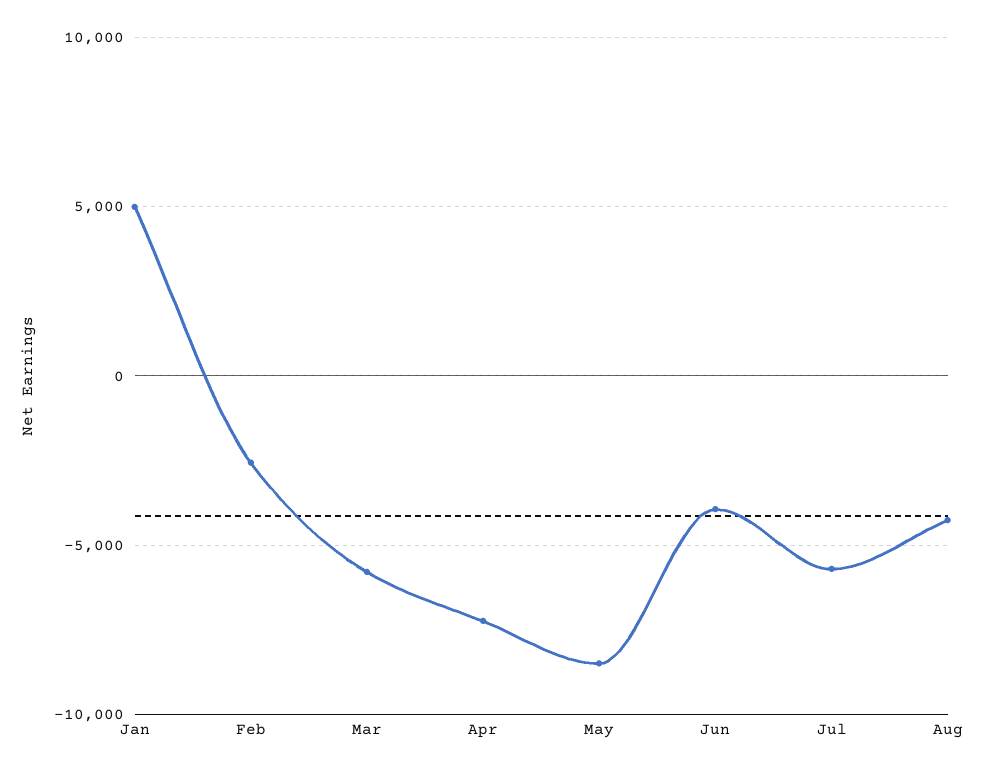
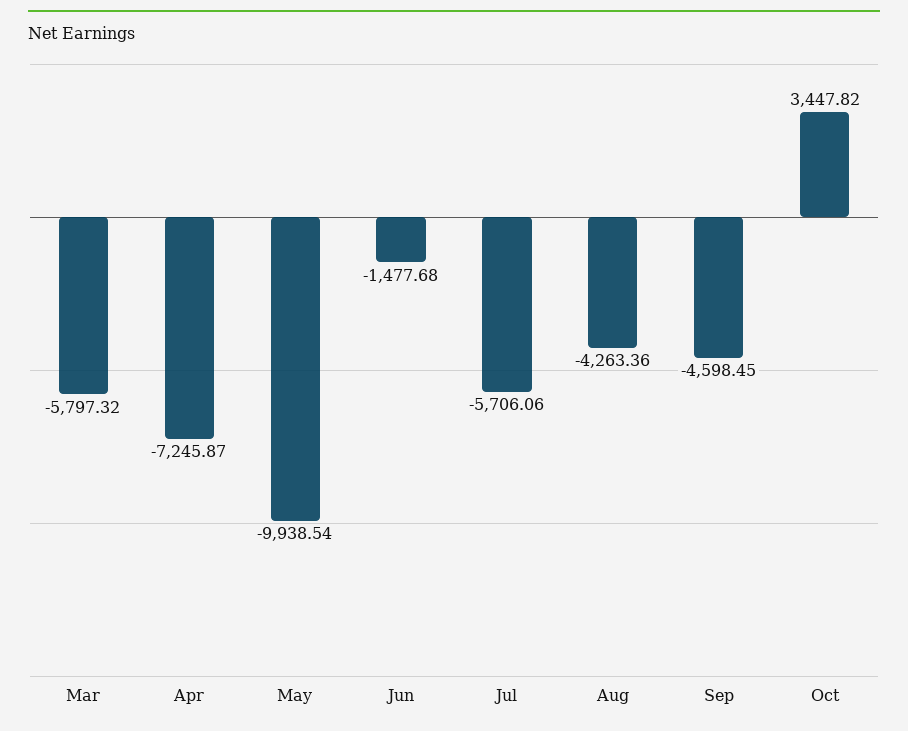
Jan: 5000 -> none
Feb: -2500 -> none
May: -8500 -> -9938.54
Jun: -4000 -> -1477.68
Sep: none -> -4598.45
Oct: none -> 3447.82

